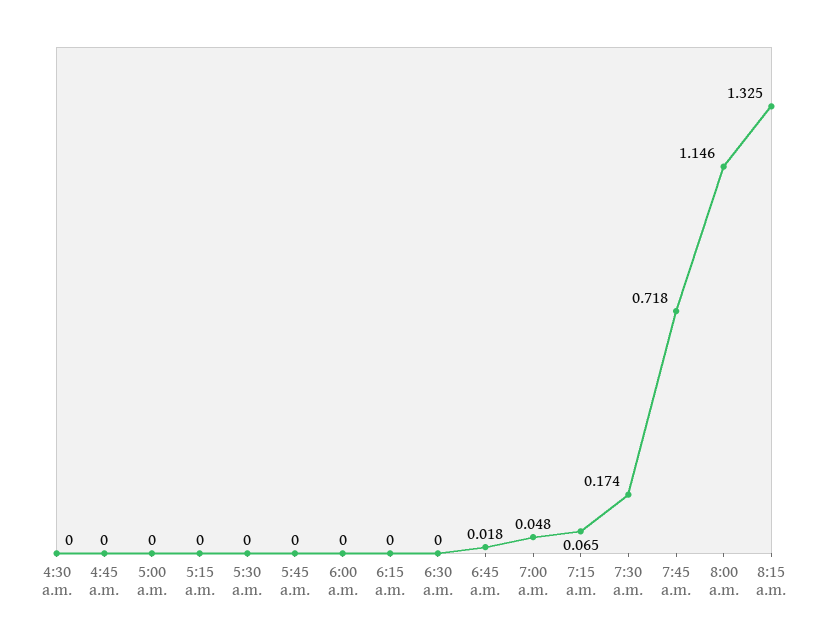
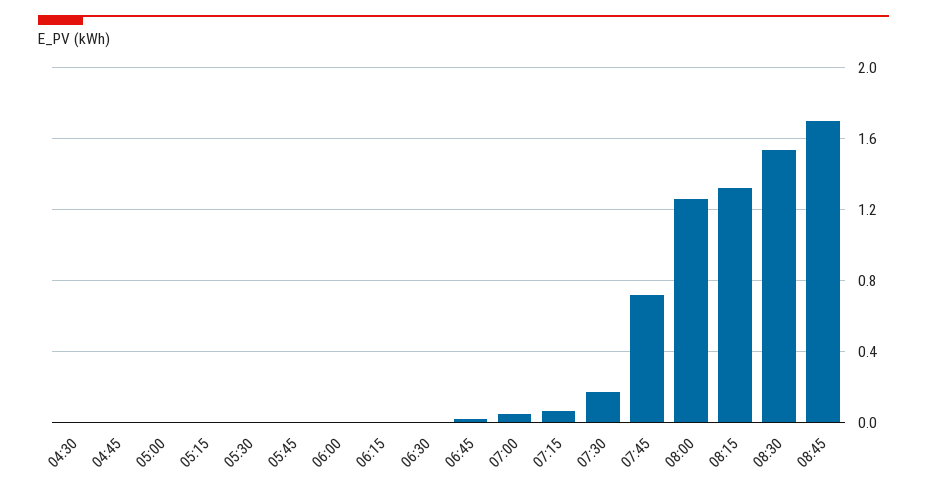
8:00 a.m.: 1.146 -> 1.25
08:30: none -> 1.55
08:45: none -> 1.7

